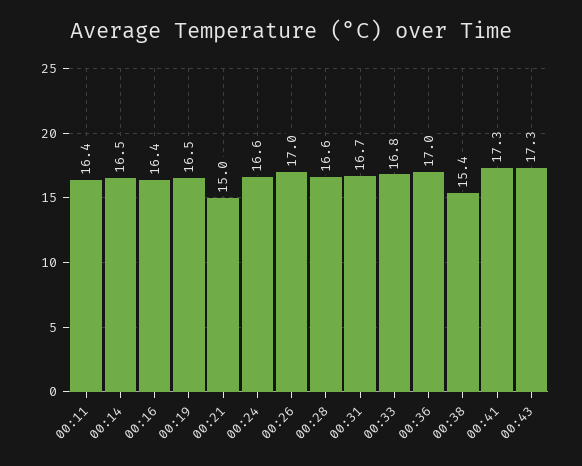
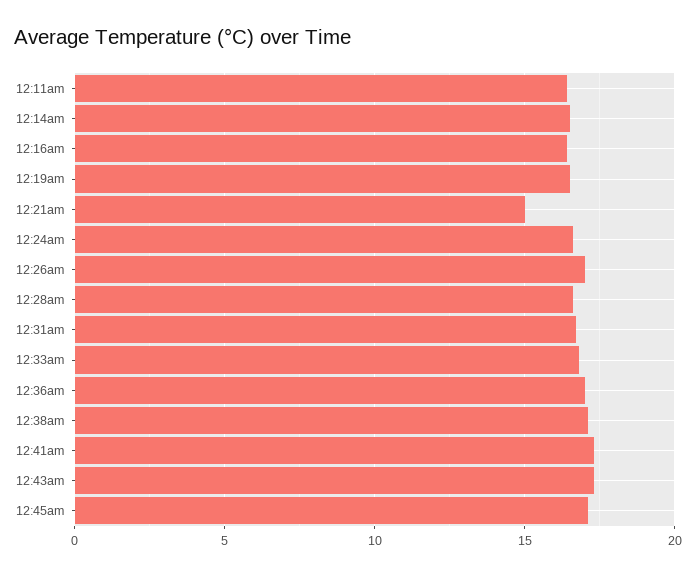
00:38: 15.4 -> 17
12:45am: none -> 17

